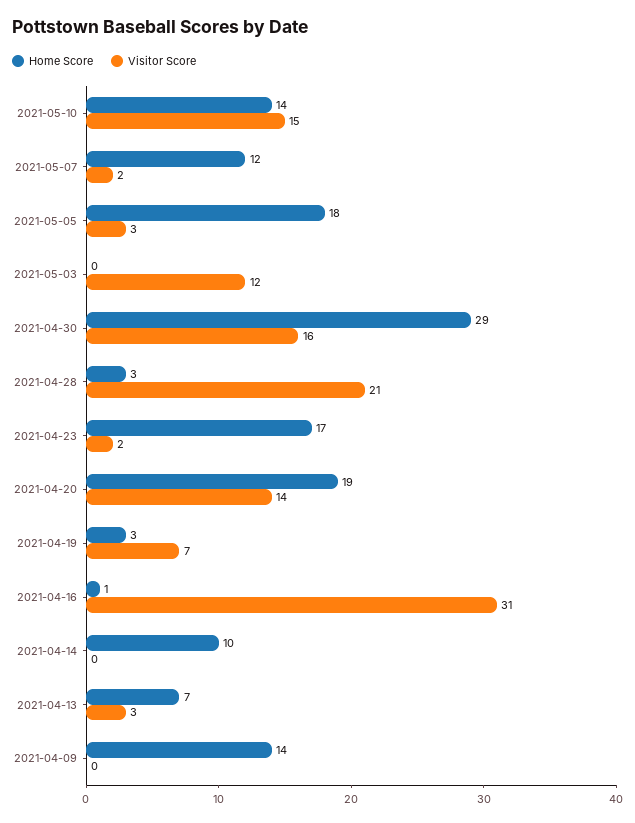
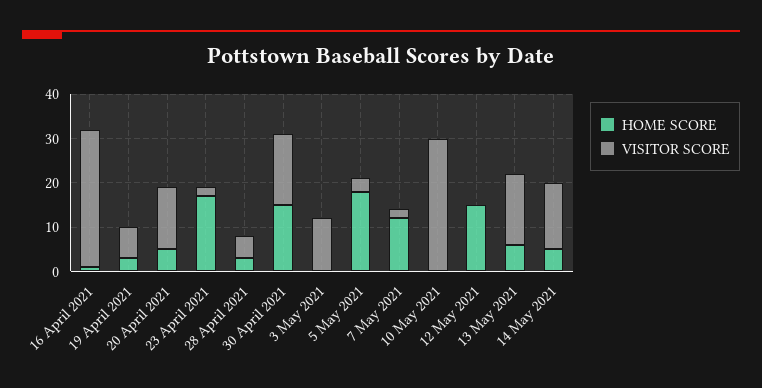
Home Score, 2021-05-10: 14 -> 0
Visitor Score, 2021-05-10: 15 -> 30
Home Score, 2021-04-30: 29 -> 15
Visitor Score, 2021-04-28: 21 -> 5
Home Score, 2021-04-20: 19 -> 5
Home Score, 2021-04-14: 10 -> none
Visitor Score, 2021-04-14: 0 -> none
Home Score, 2021-04-13: 7 -> none
Visitor Score, 2021-04-13: 3 -> none
Home Score, 2021-04-09: 14 -> none
Visitor Score, 2021-04-09: 0 -> none
Home Score, 12 May 2021: none -> 15
Visitor Score, 12 May 2021: none -> 0
Home Score, 13 May 2021: none -> 5
Visitor Score, 13 May 2021: none -> 15
Home Score, 14 May 2021: none -> 5
Visitor Score, 14 May 2021: none -> 15

